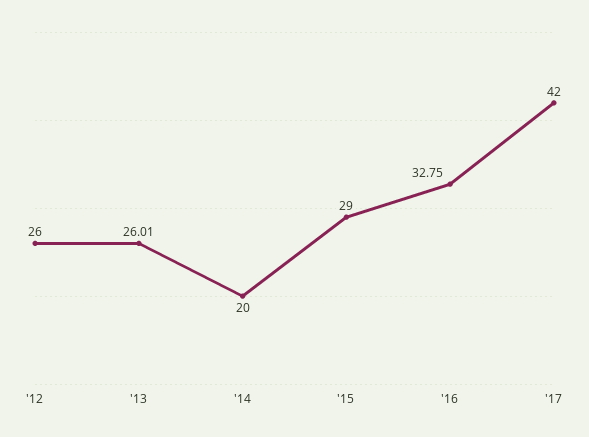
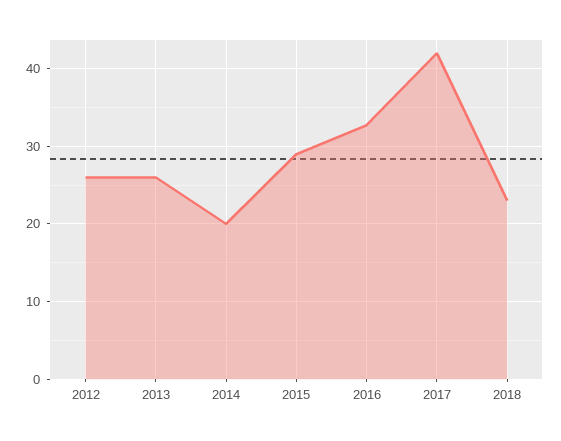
2018: none -> 23

